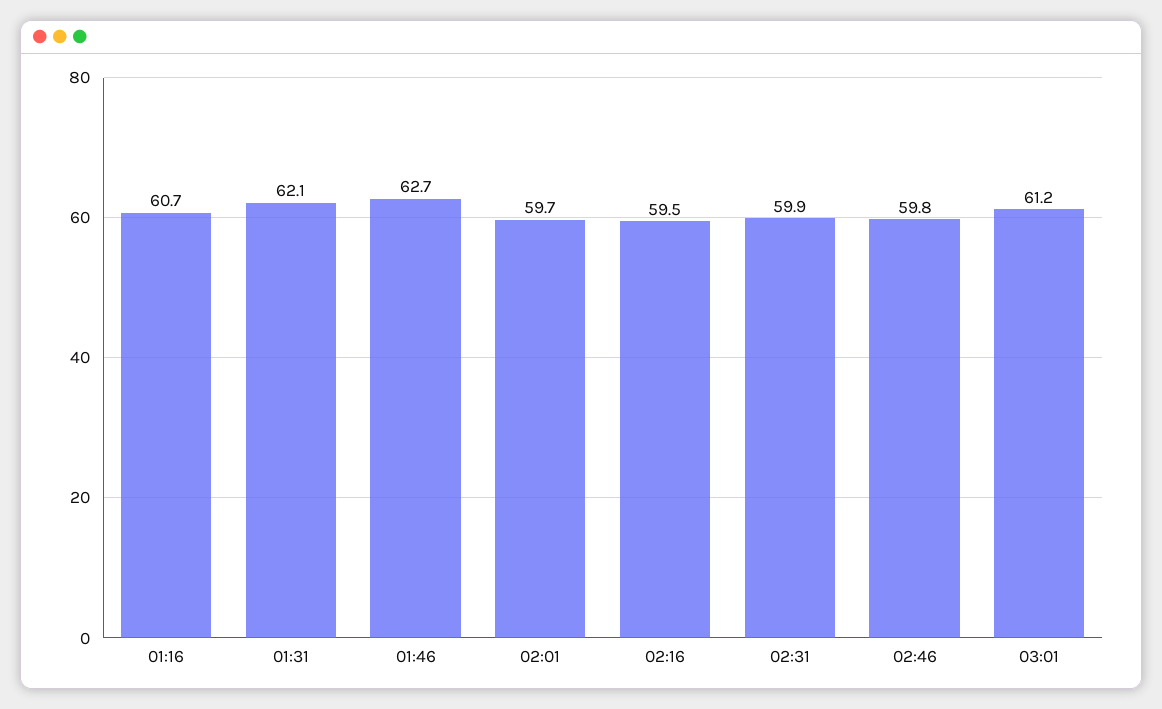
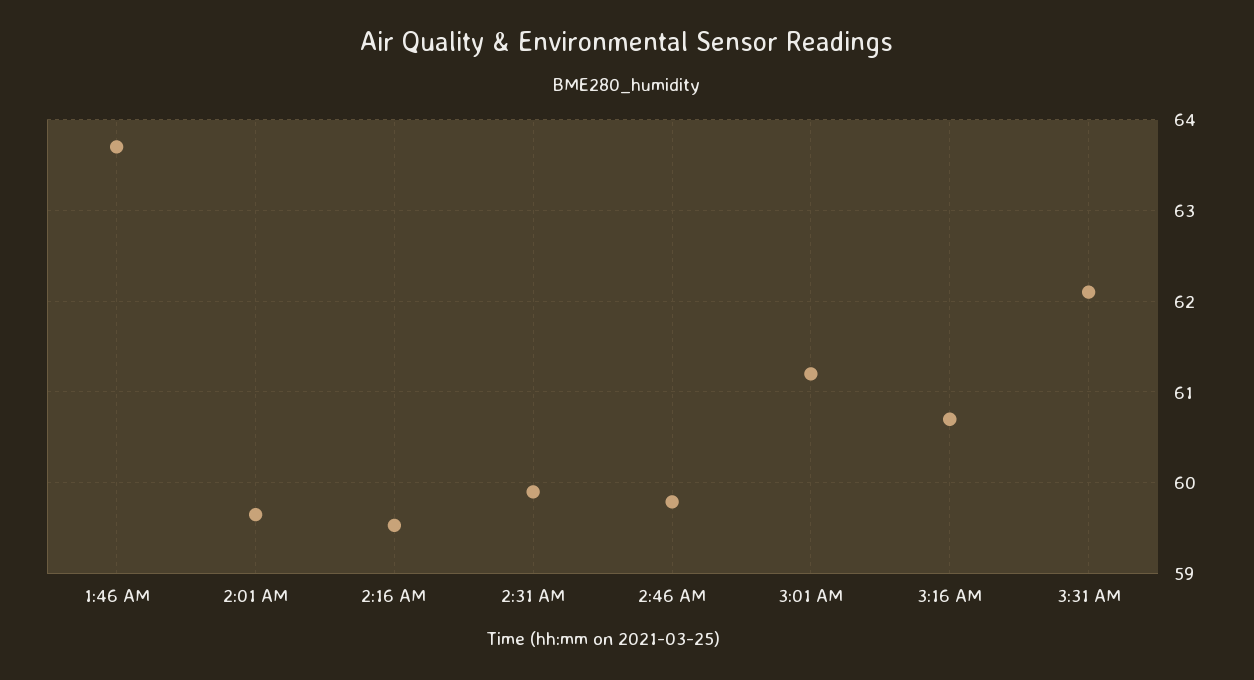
01:16: 60.7 -> none
01:31: 62.1 -> none
01:46: 62.7 -> 63.7
3:16 AM: none -> 60.7
3:31 AM: none -> 62.1

